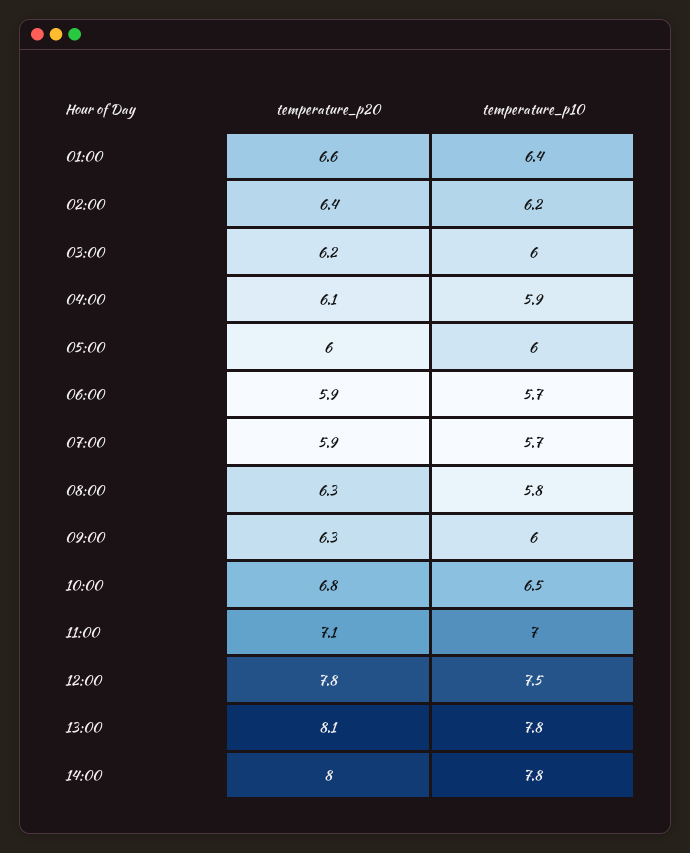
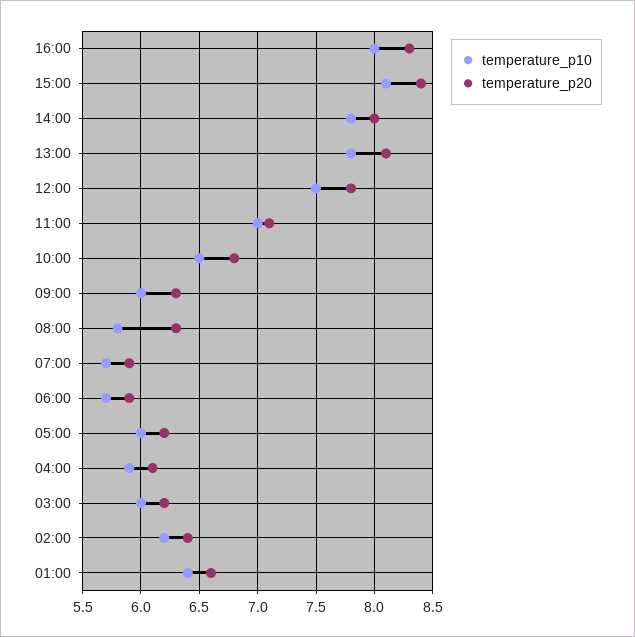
temperature_p20, 05:00: 6 -> 6.2
temperature_p10, 16:00: none -> 8
temperature_p20, 16:00: none -> 8.3
temperature_p10, 15:00: none -> 8.1
temperature_p20, 15:00: none -> 8.4

